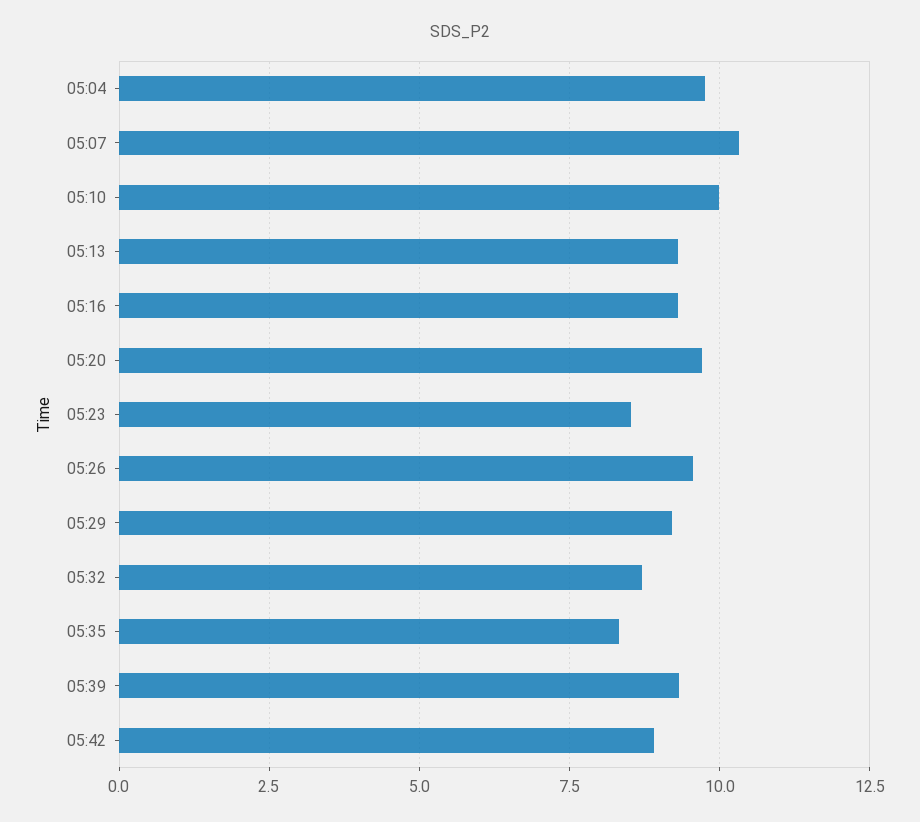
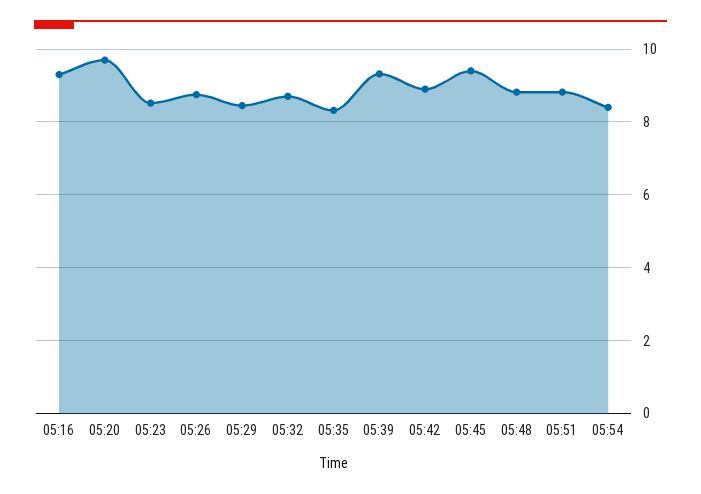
05:04: 9.75 -> none
05:07: 10.25 -> none
05:10: 10 -> none
05:13: 9.25 -> none
05:26: 9.5 -> 8.8
05:29: 9.25 -> 8.4
05:45: none -> 9.4
05:48: none -> 8.8
05:51: none -> 8.8
05:54: none -> 8.4

